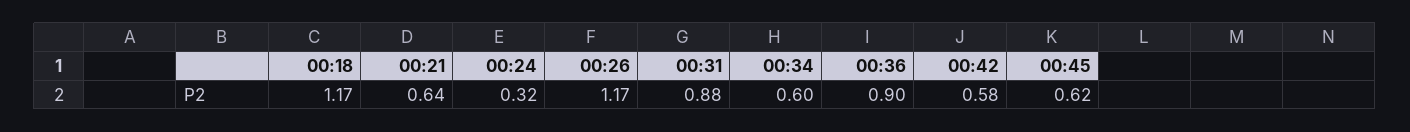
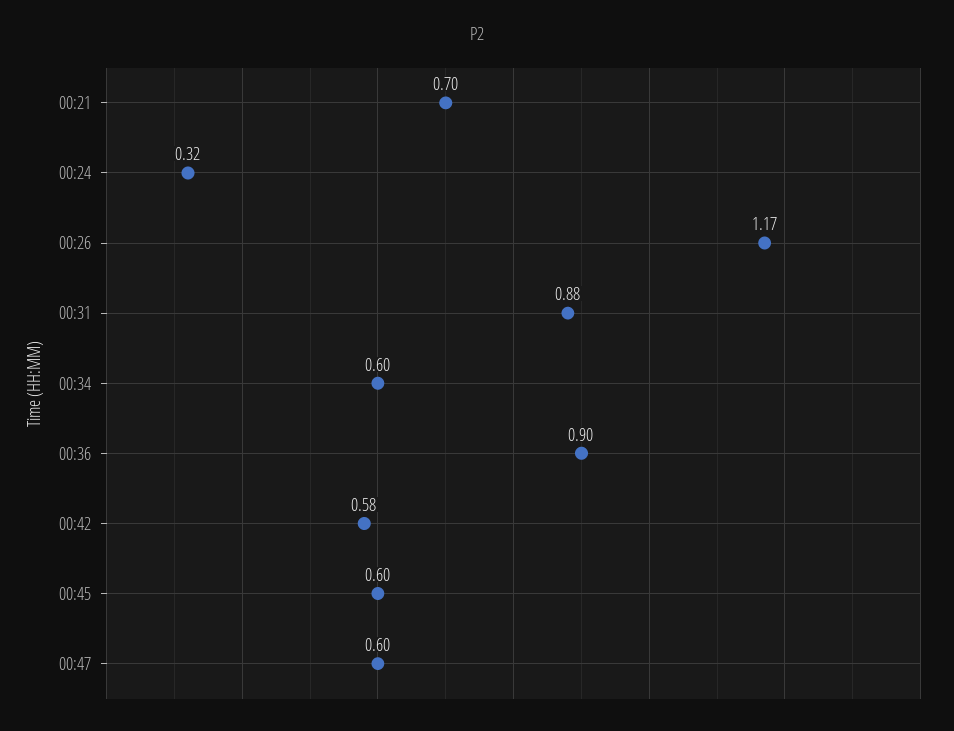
00:18: 1.17 -> none
00:21: 0.64 -> 0.7
00:45: 0.62 -> 0.6
00:47: none -> 0.6

